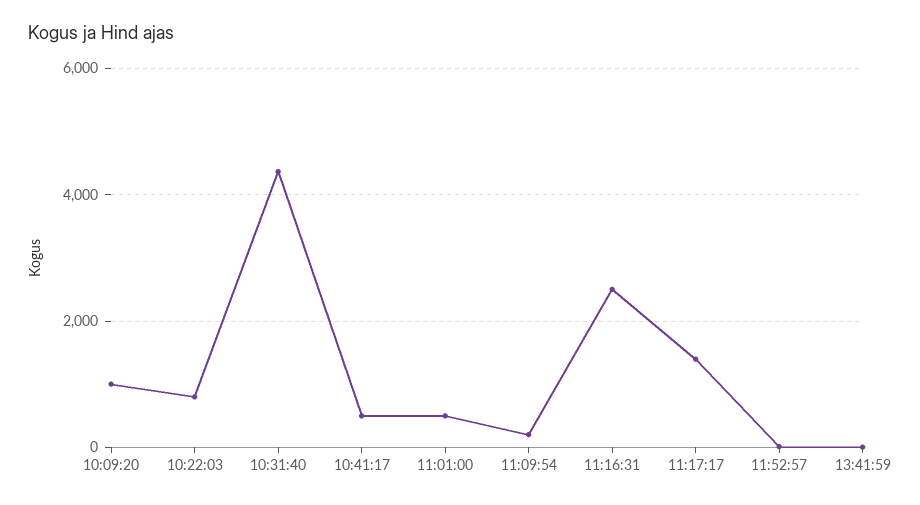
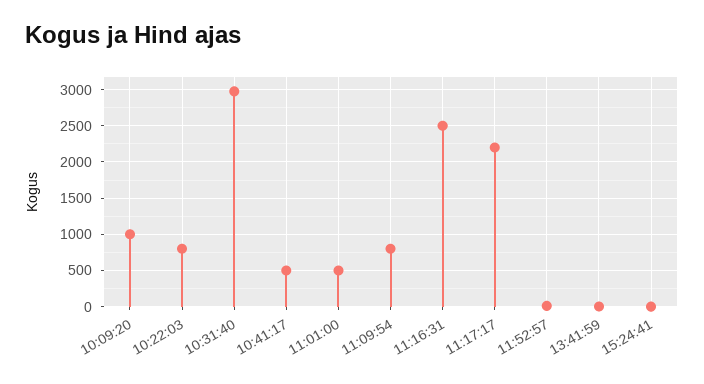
10:31:40: 4400 -> 3000
11:09:54: 200 -> 800
11:17:17: 1400 -> 2200
15:24:41: none -> 0

